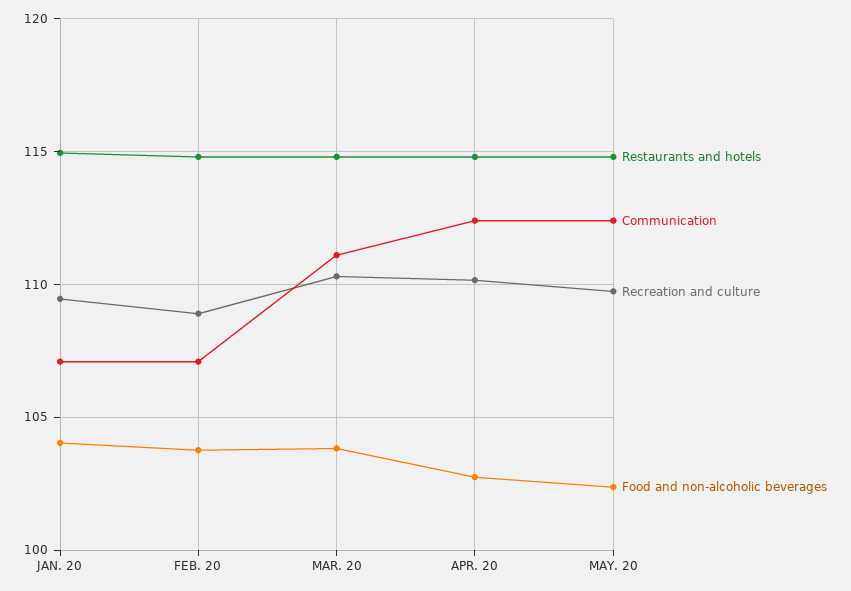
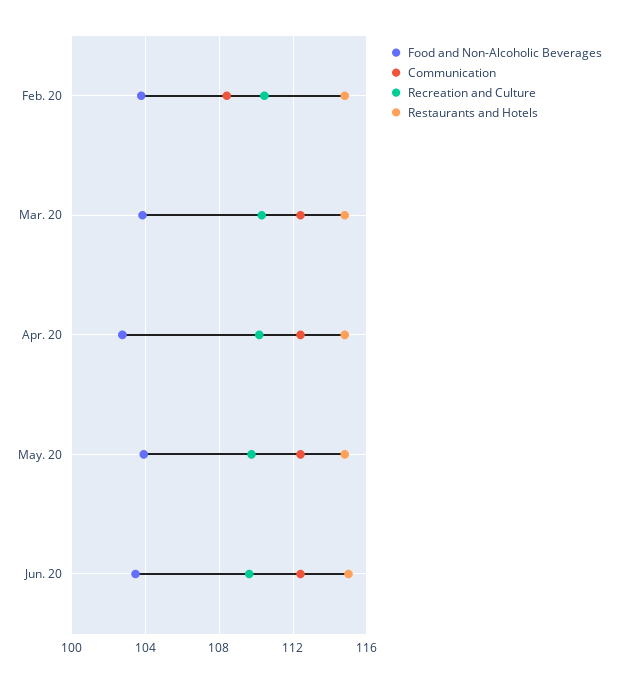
Restaurants and hotels, JAN. 20: 115 -> none
Communication, JAN. 20: 107 -> none
Recreation and culture, JAN. 20: 109.5 -> none
Food and non-alcoholic beverages, JAN. 20: 104 -> none
Communication, FEB. 20: 107 -> 108.5
Recreation and culture, FEB. 20: 109 -> 110.5
Communication, MAR. 20: 111 -> 112.5
Food and non-alcoholic beverages, MAY. 20: 102.5 -> 104
Food and non-alcoholic beverages, Jun. 20: none -> 103.5
Communication, Jun. 20: none -> 112.5
Recreation and culture, Jun. 20: none -> 109.5
Restaurants and hotels, Jun. 20: none -> 115

